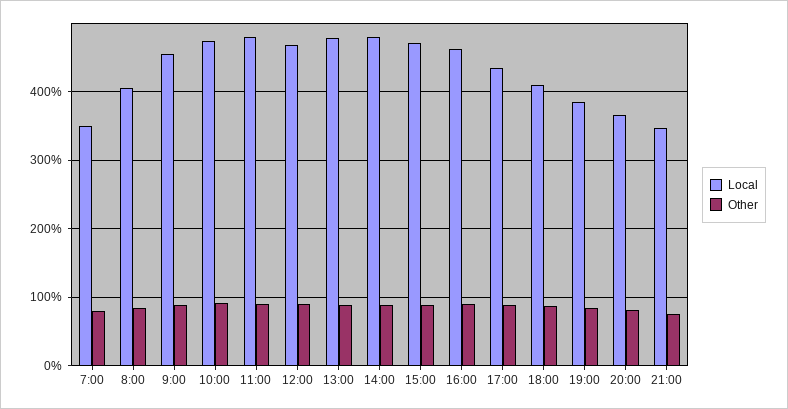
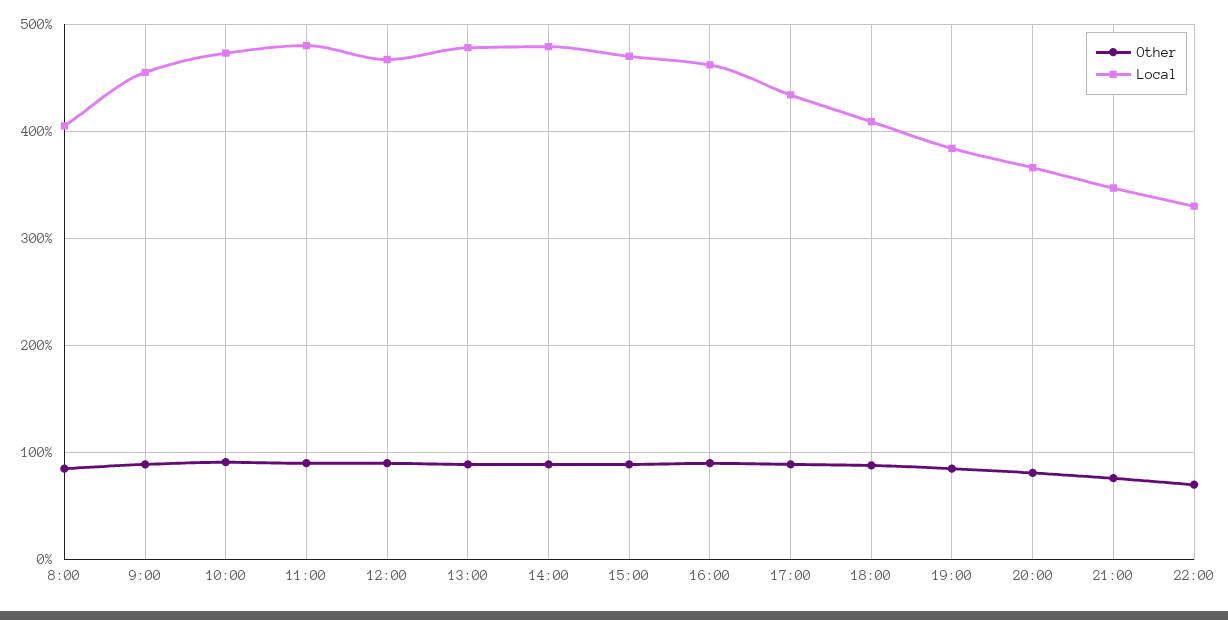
Local, 7:00: 350 -> none
Other, 7:00: 80 -> none
Other, 22:00: none -> 70
Local, 22:00: none -> 330

